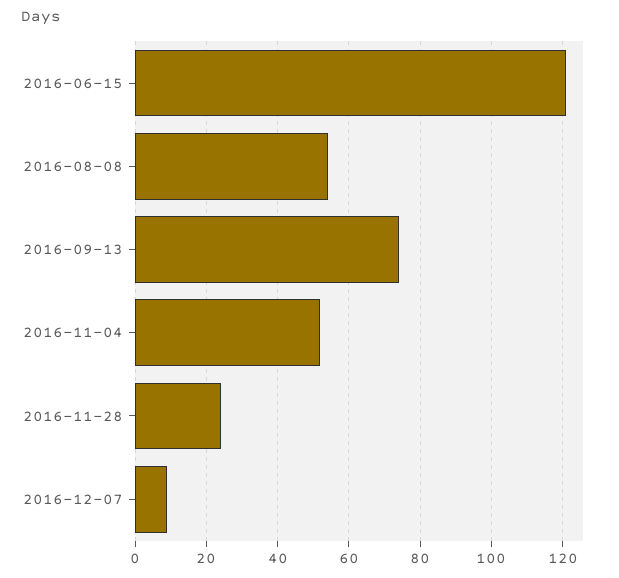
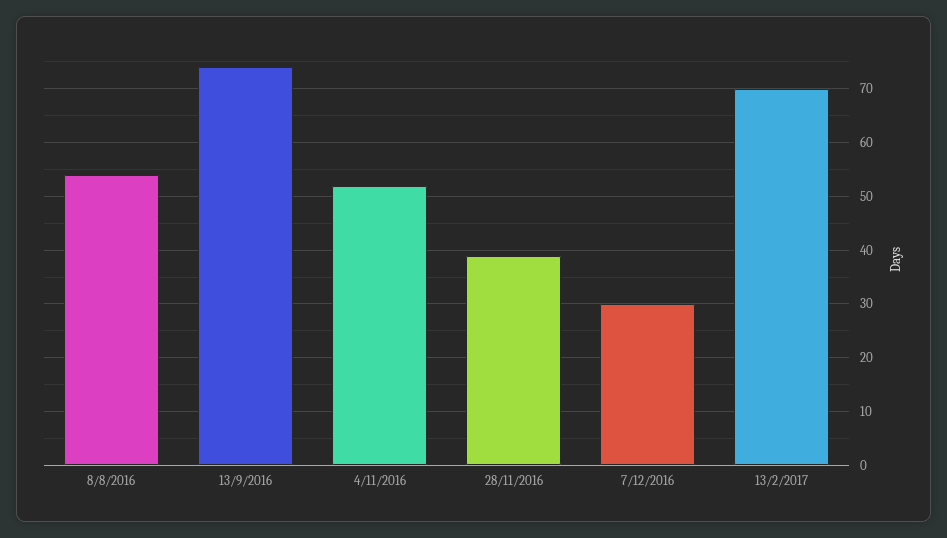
2016-06-15: 120 -> none
2016-11-28: 25 -> 40
2016-12-07: 10 -> 30
13/2/2017: none -> 70

